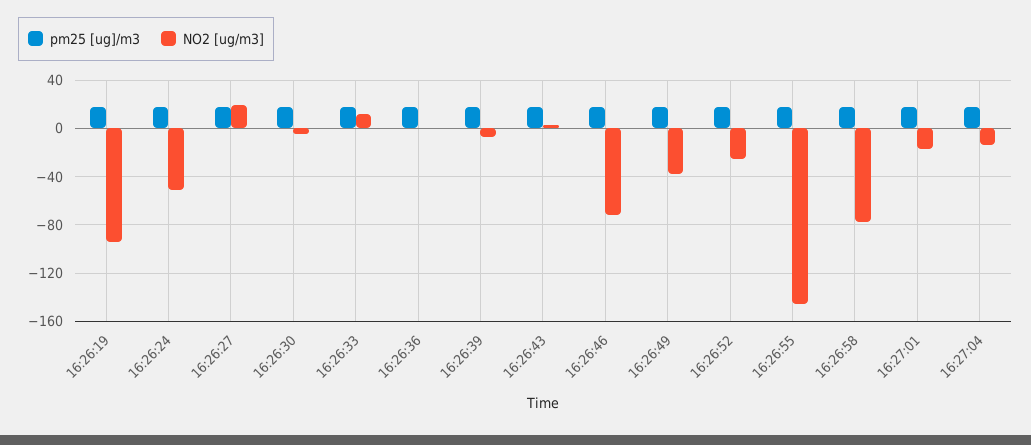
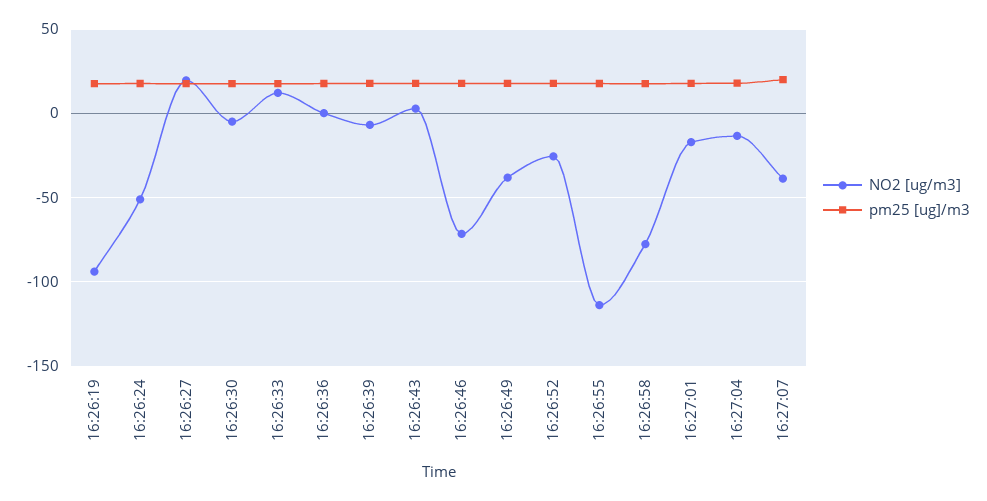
NO2 [ug/m3], 16:26:55: -145 -> -115
NO2 [ug/m3], 16:27:07: none -> -40
pm25 [ug]/m3, 16:27:07: none -> 20

